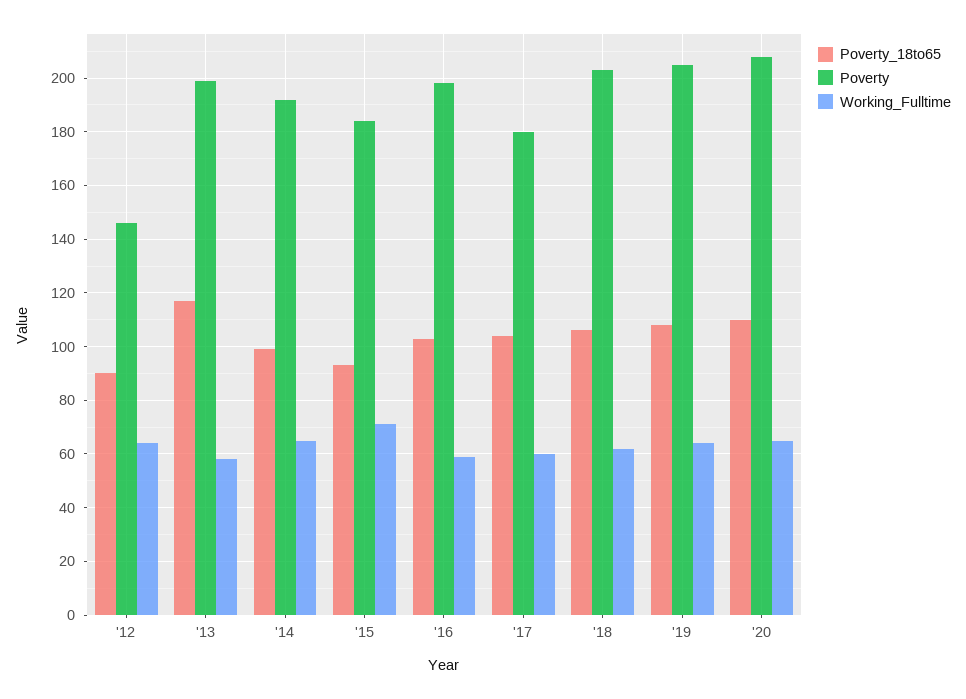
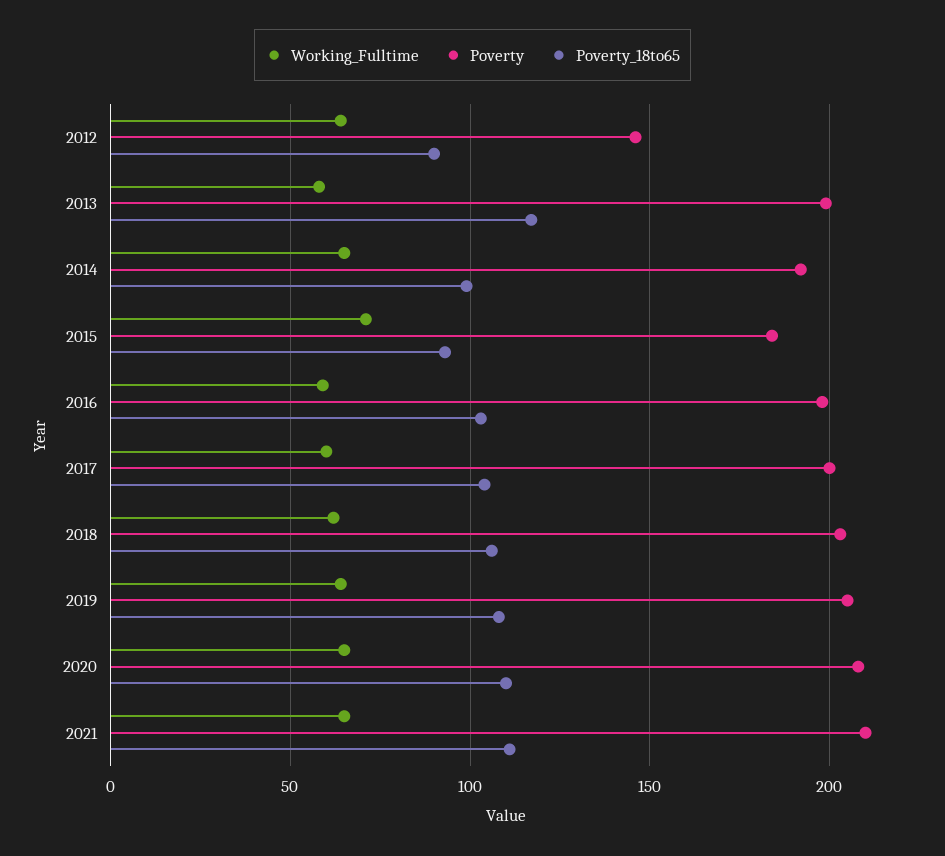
Poverty, '17: 180 -> 200
Working_Fulltime, 2021: none -> 65
Poverty, 2021: none -> 210
Poverty_18to65, 2021: none -> 110

